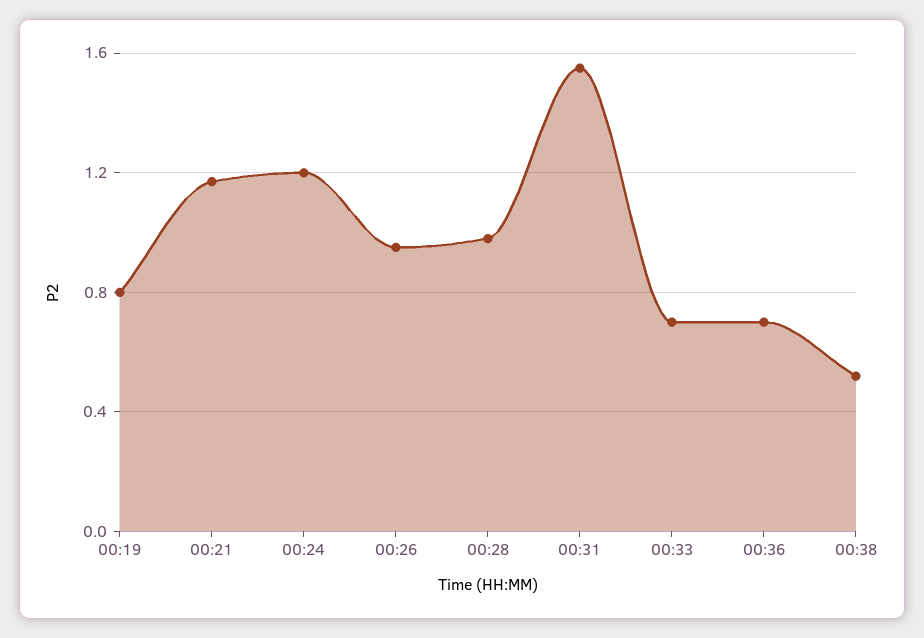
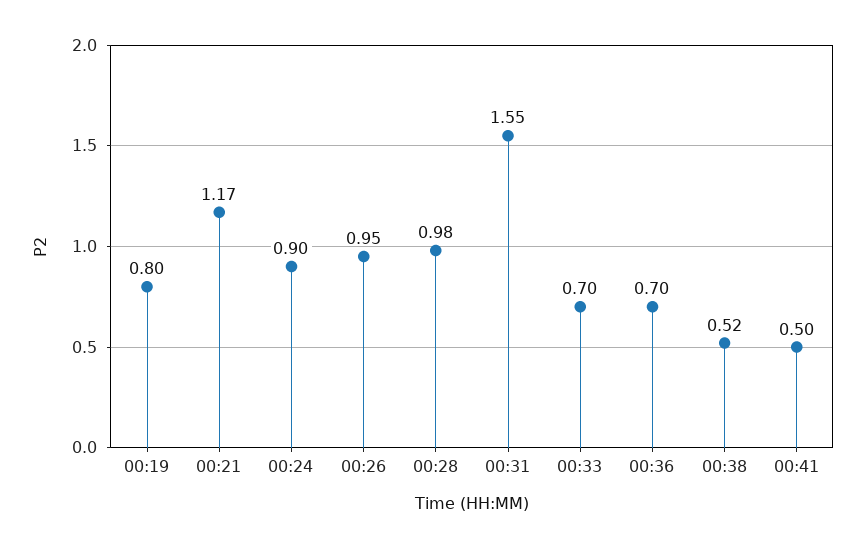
00:24: 1.2 -> 0.9
00:41: none -> 0.5

